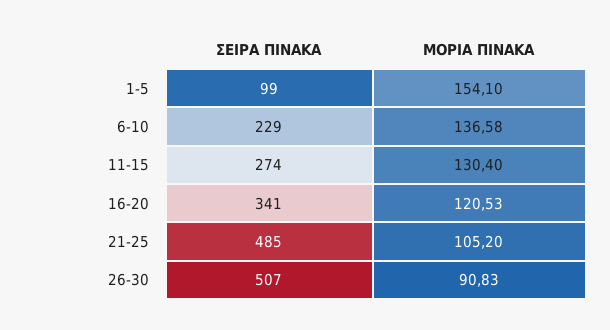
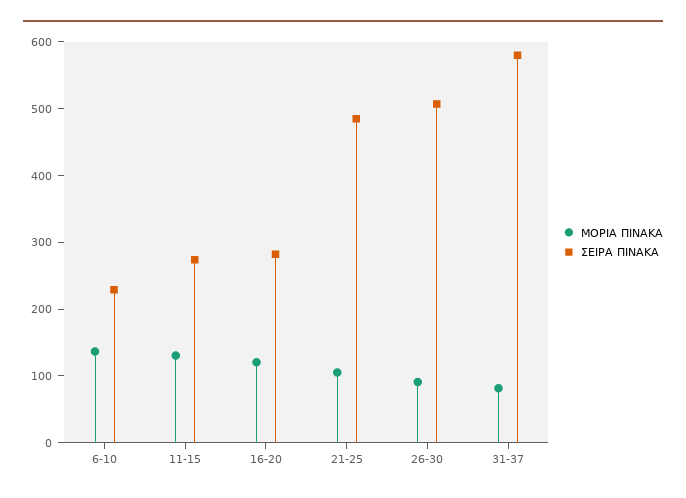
ΣΕΙΡΑ ΠΙΝΑΚΑ, 1-5: 99 -> none
ΜΟΡΙΑ ΠΙΝΑΚΑ, 1-5: 154.1 -> none
ΣΕΙΡΑ ΠΙΝΑΚΑ, 16-20: 341 -> 280
ΜΟΡΙΑ ΠΙΝΑΚΑ, 31-37: none -> 80
ΣΕΙΡΑ ΠΙΝΑΚΑ, 31-37: none -> 580

